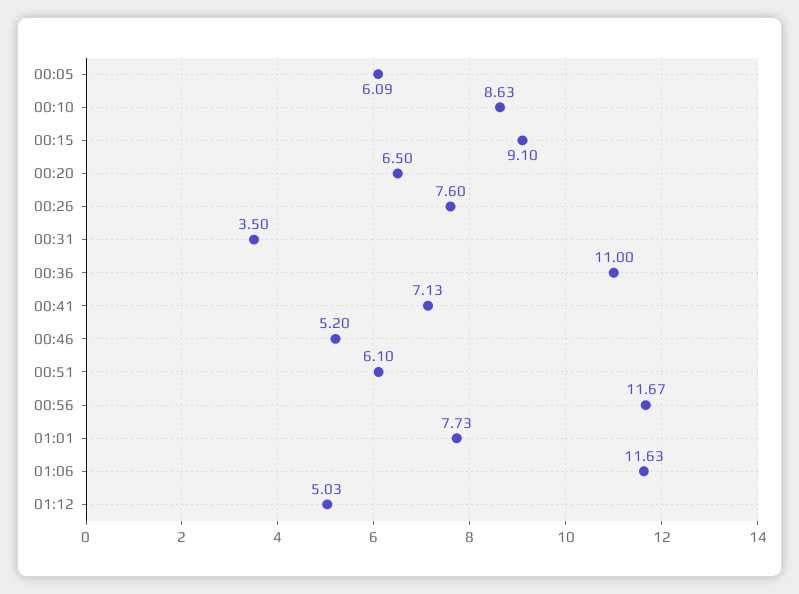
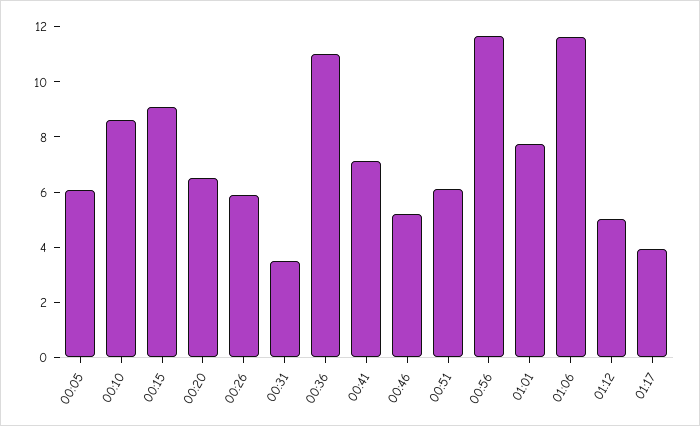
00:26: 7.6 -> 6
01:17: none -> 4

